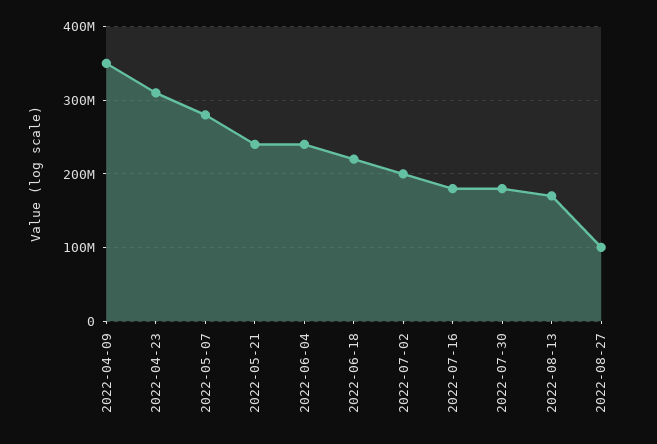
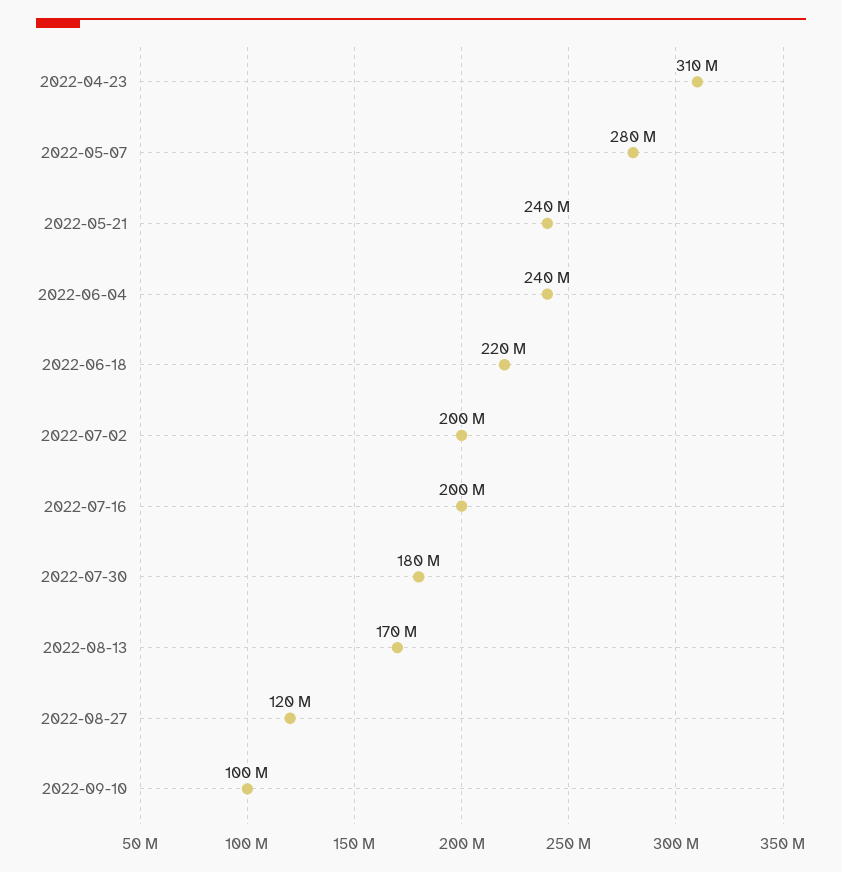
2022-04-09: 350000000 -> none
2022-07-16: 180000000 -> 200000000
2022-08-27: 100000000 -> 120000000
2022-09-10: none -> 100000000

